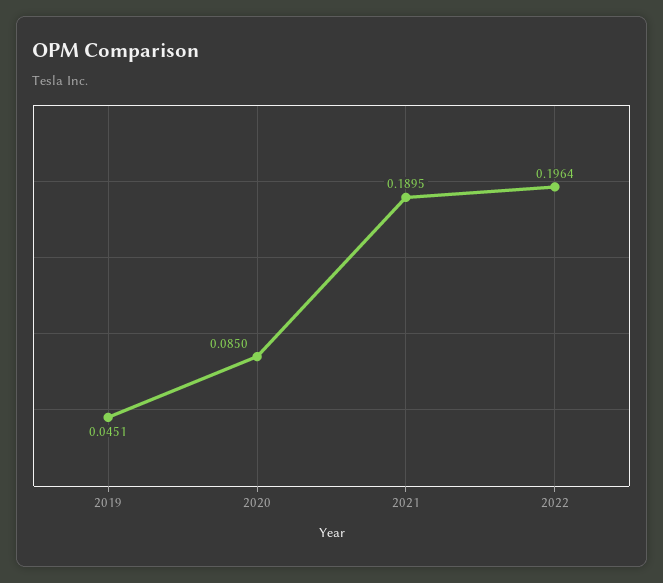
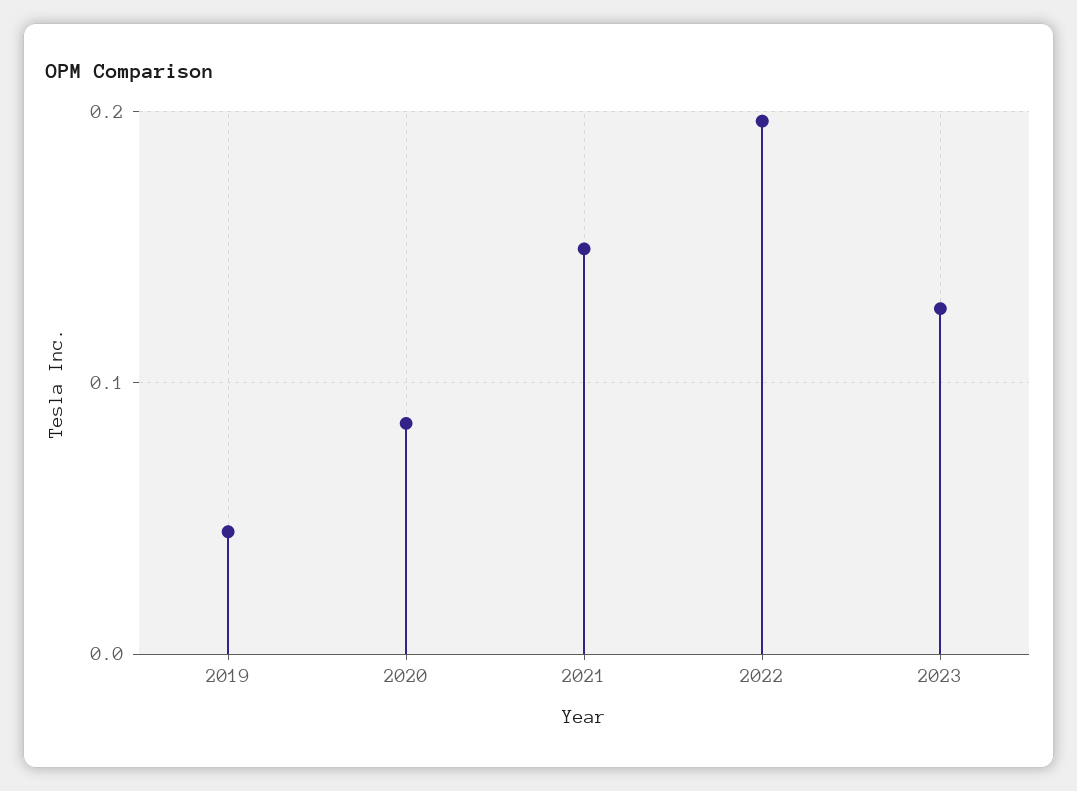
2021: 0.1895 -> 0.15
2023: none -> 0.13

